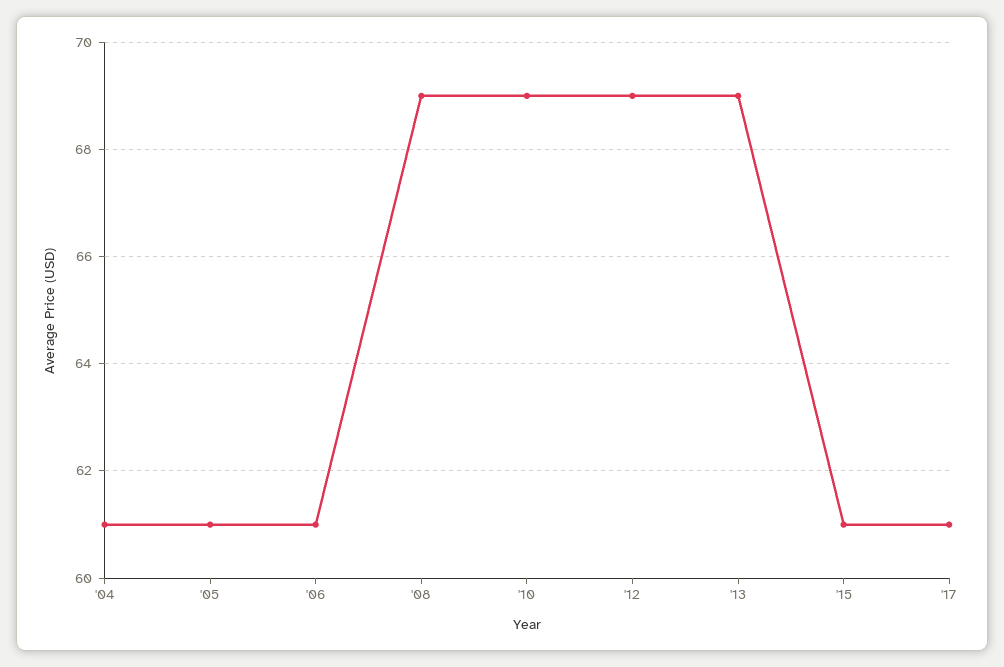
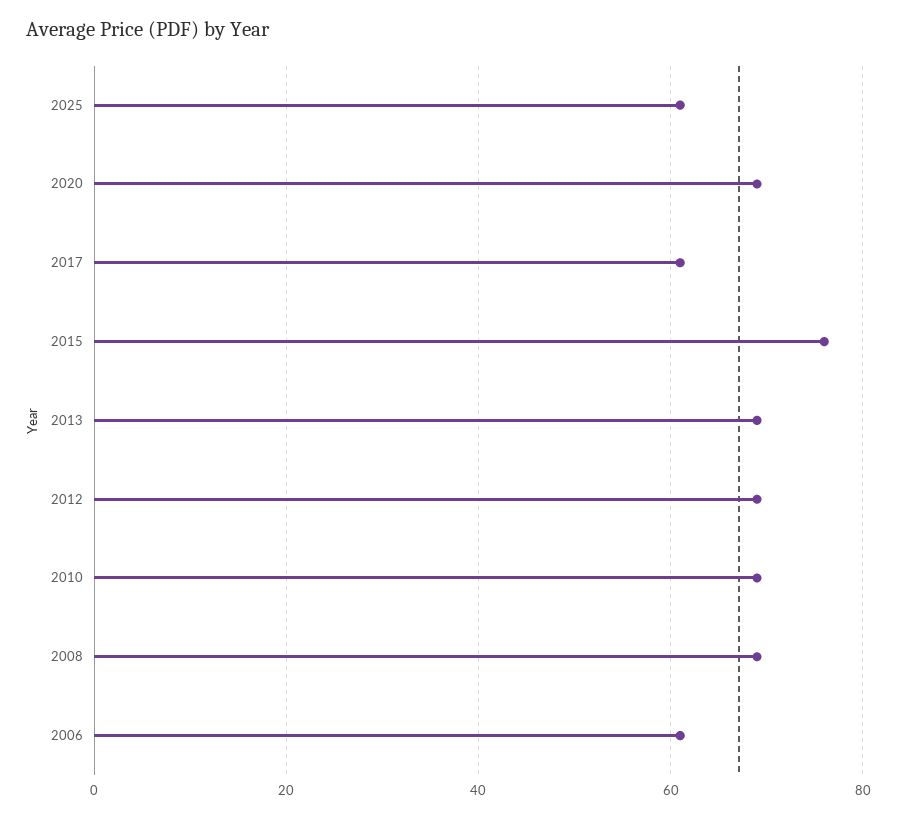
'04: 61 -> none
'05: 61 -> none
'15: 61 -> 75
2025: none -> 60
2020: none -> 70

